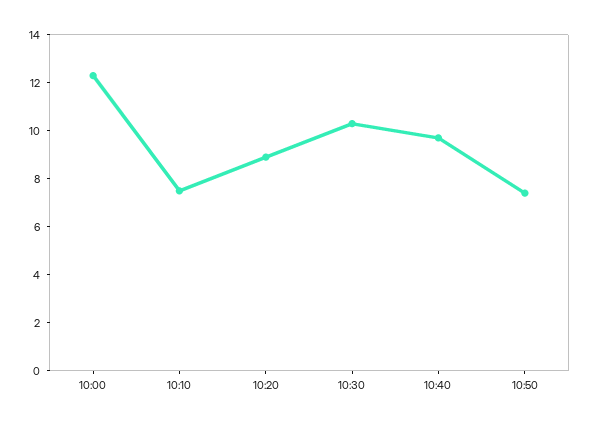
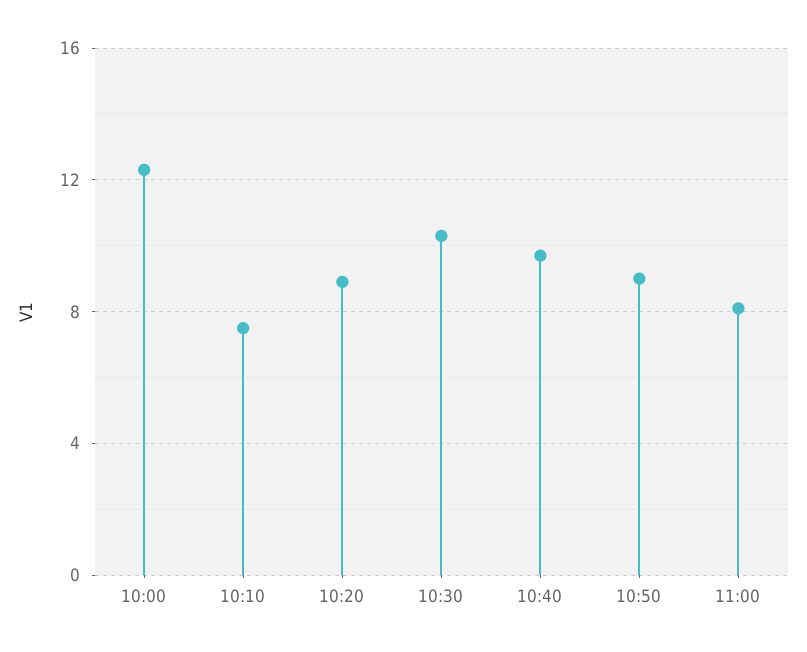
10:50: 7.5 -> 9
11:00: none -> 8

